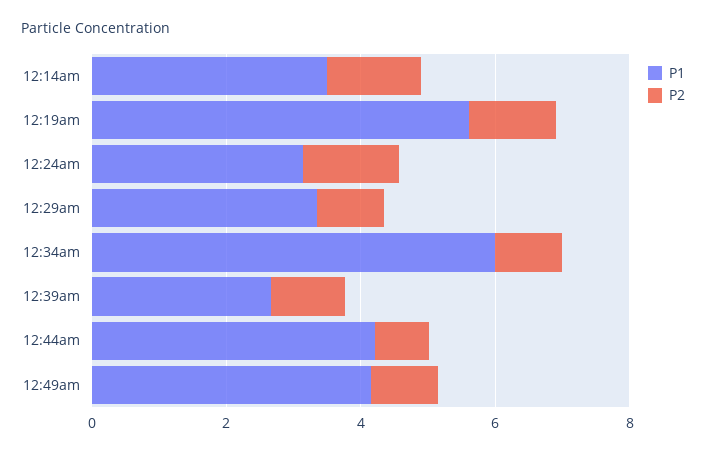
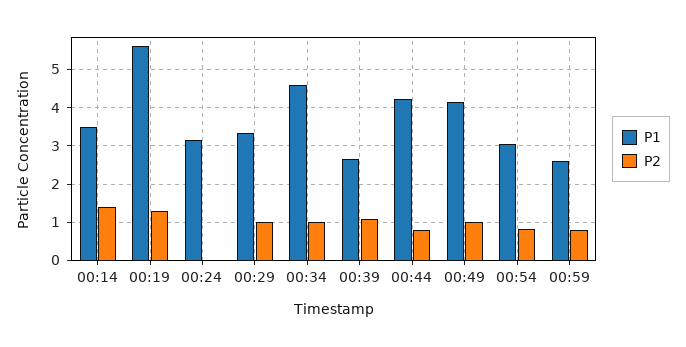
P2, 12:24am: 1.5 -> 0
P1, 12:34am: 6 -> 4.6
P1, 00:54: none -> 3
P2, 00:54: none -> 0.8
P1, 00:59: none -> 2.6
P2, 00:59: none -> 0.8

